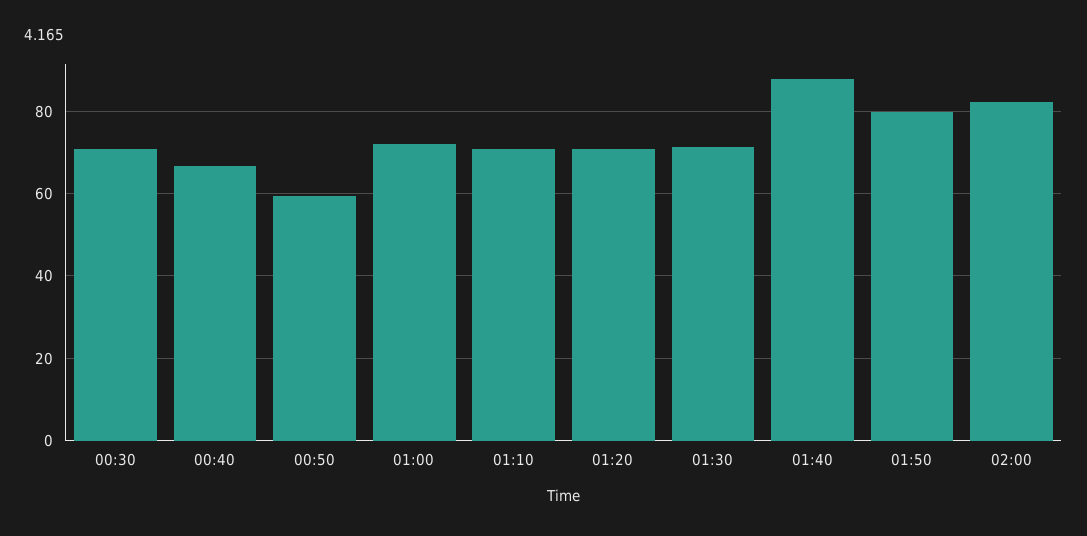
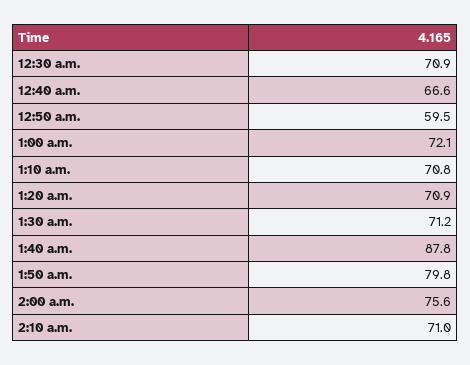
02:00: 82 -> 75.6
2:10 a.m.: none -> 71

